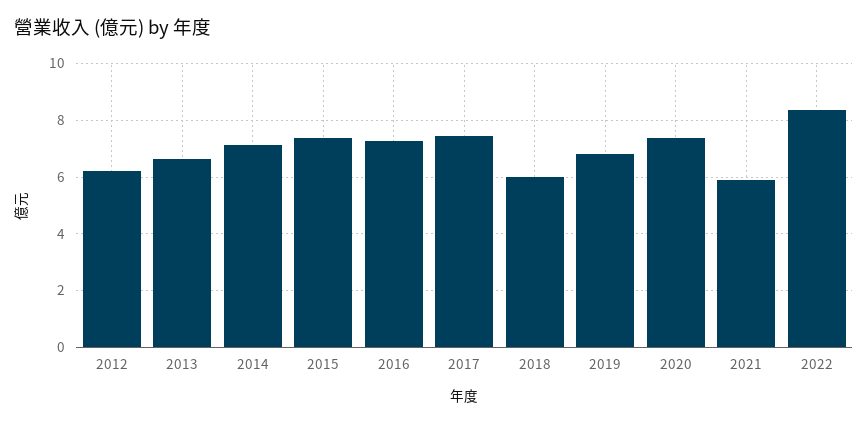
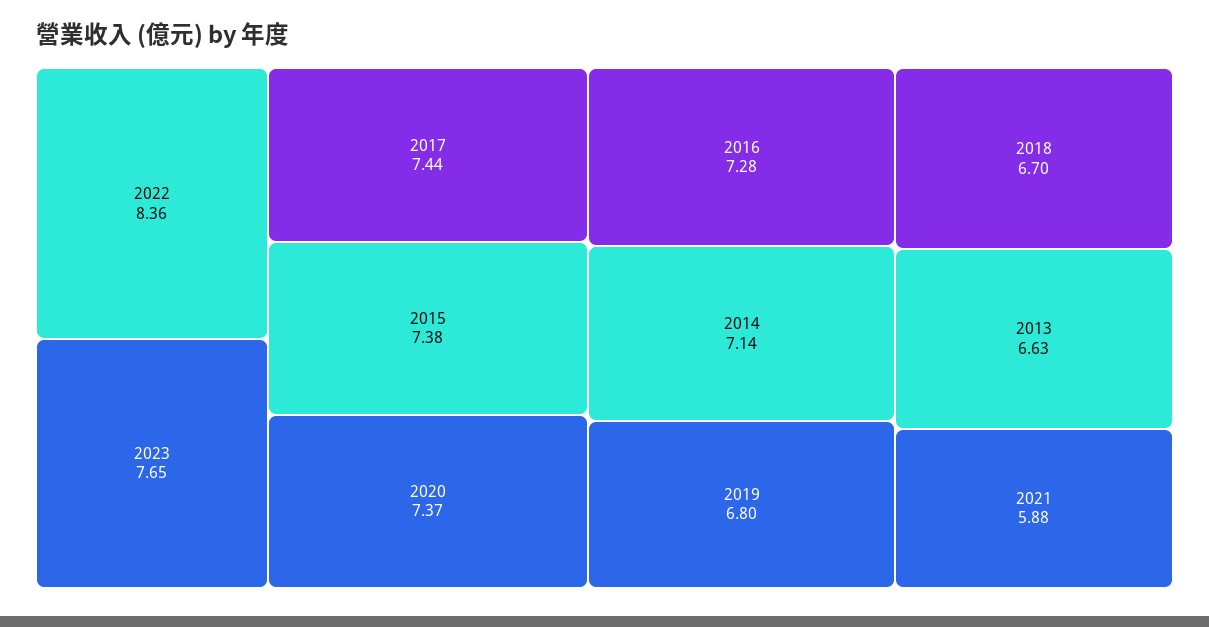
2012: 6.25 -> none
2018: 6 -> 6.7
2023: none -> 7.65

